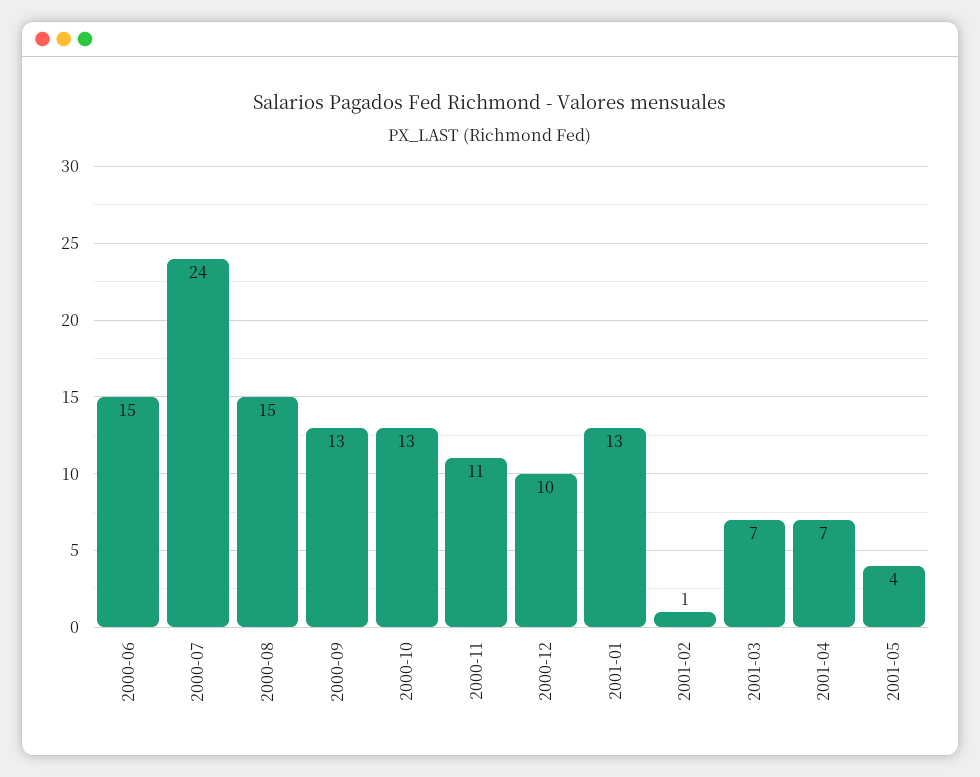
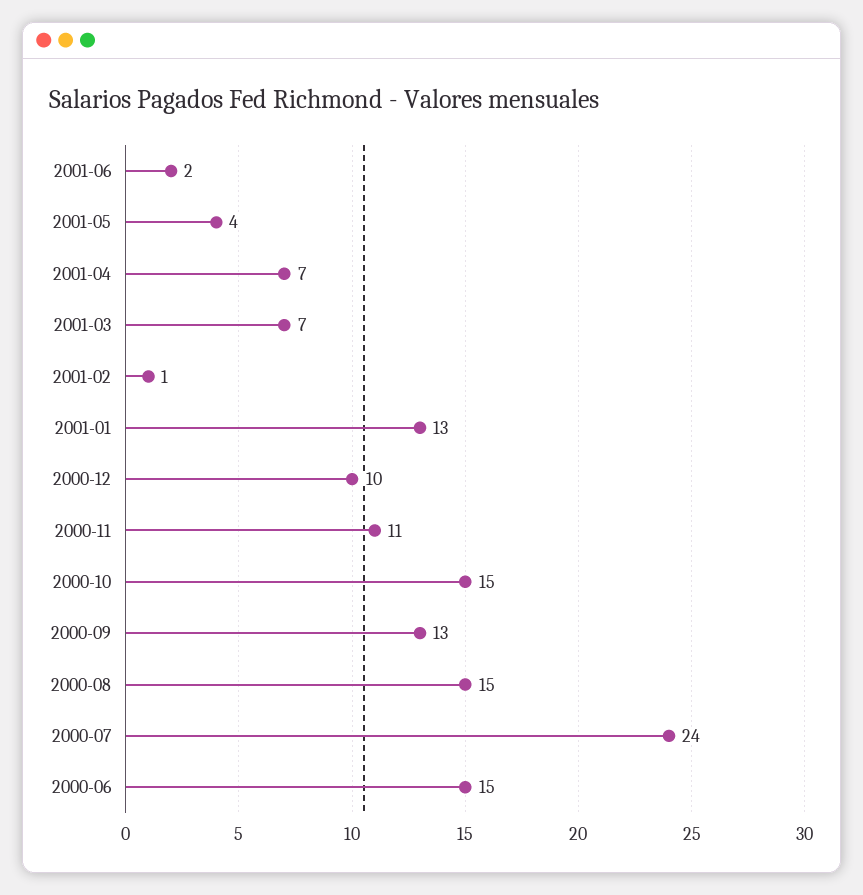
2000-10: 13 -> 15
2001-06: none -> 2

